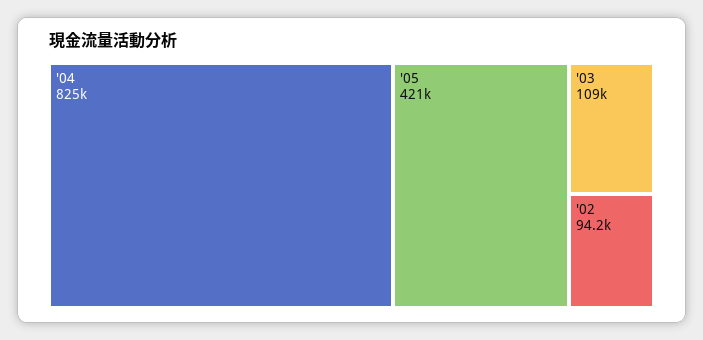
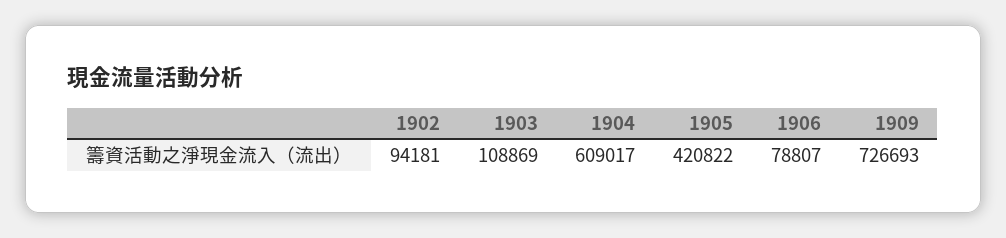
'04: 825000 -> 609017
1906: none -> 78807
1909: none -> 726693

